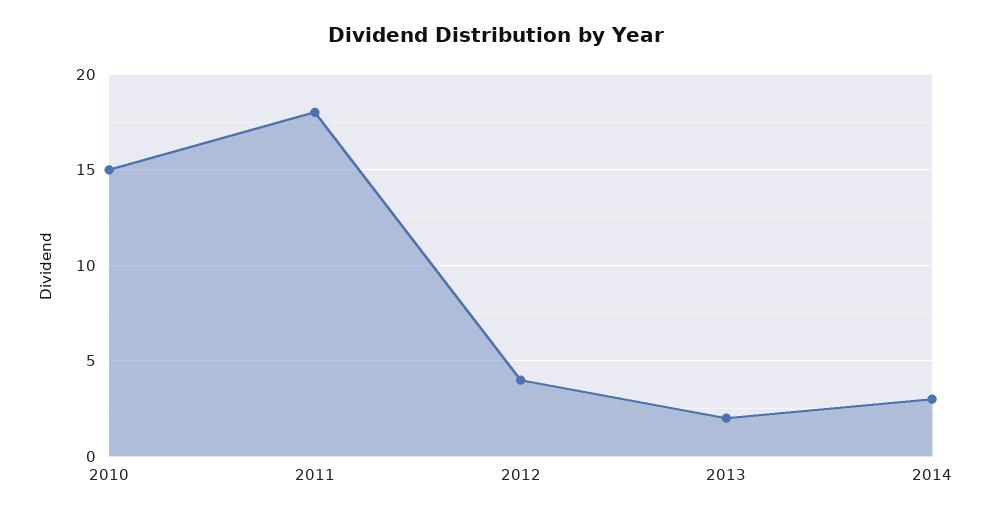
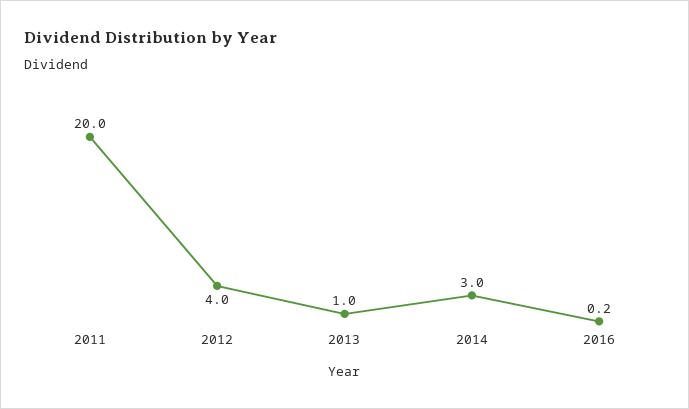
2010: 15 -> none
2011: 18 -> 20
2013: 2 -> 1
2016: none -> 0.2

